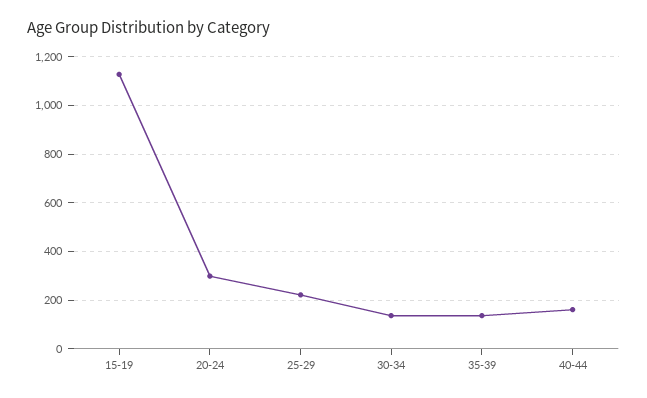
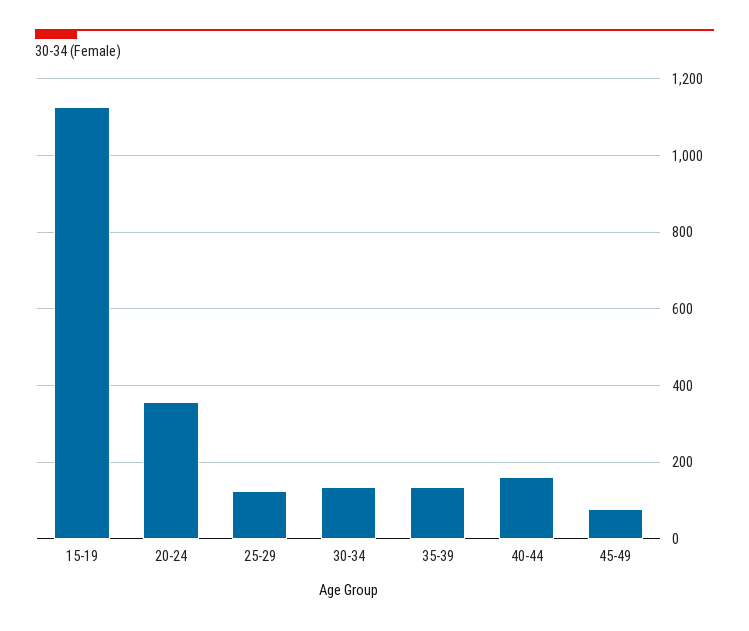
20-24: 300 -> 360
25-29: 225 -> 120
45-49: none -> 80

